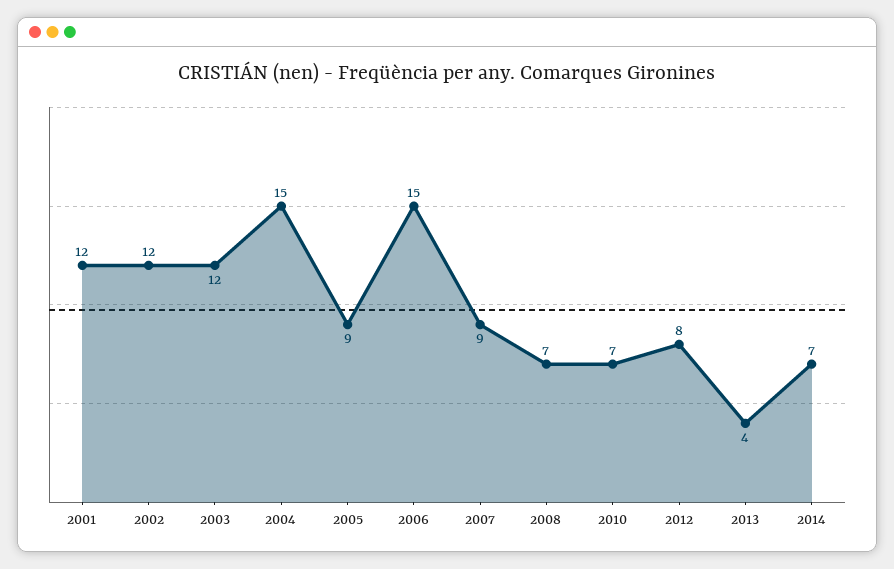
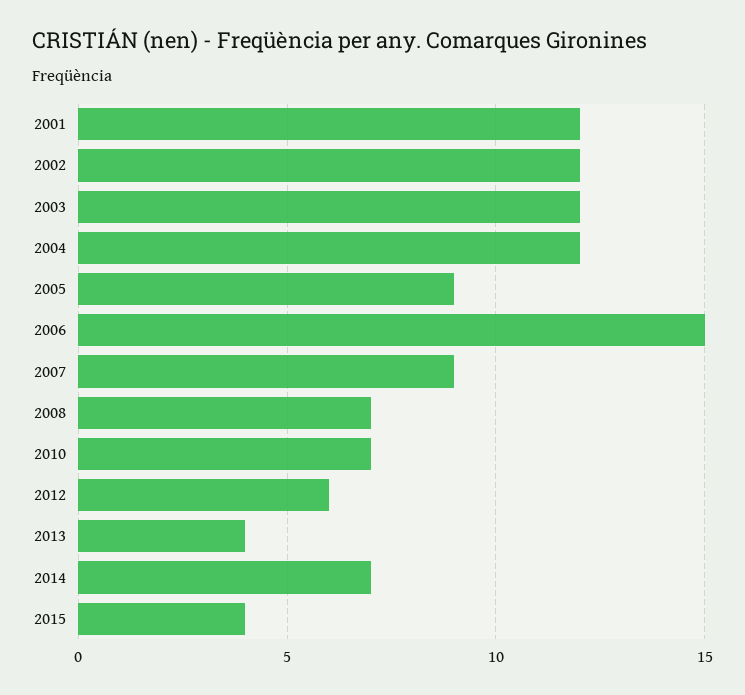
2004: 15 -> 12
2012: 8 -> 6
2015: none -> 4

